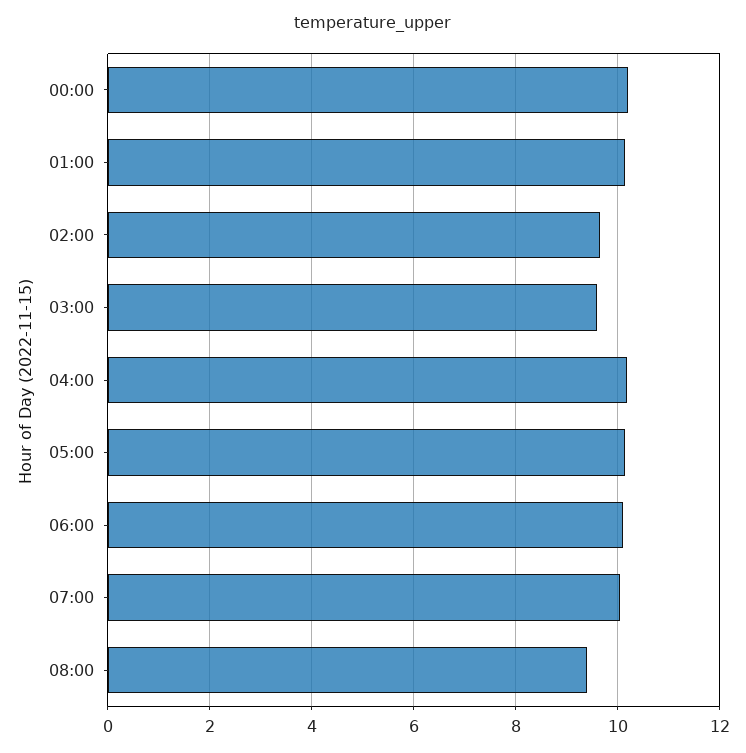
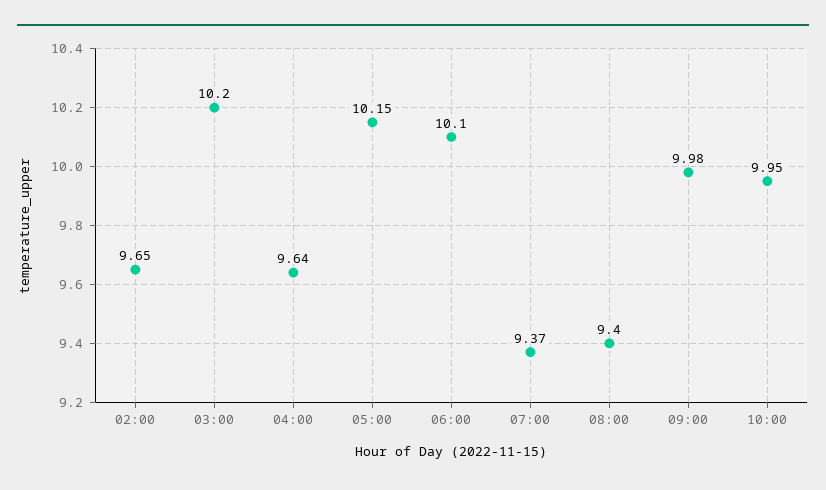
00:00: 10.2 -> none
01:00: 10.2 -> none
03:00: 9.6 -> 10.2
04:00: 10.2 -> 9.64
07:00: 10 -> 9.37
09:00: none -> 9.98
10:00: none -> 9.95

